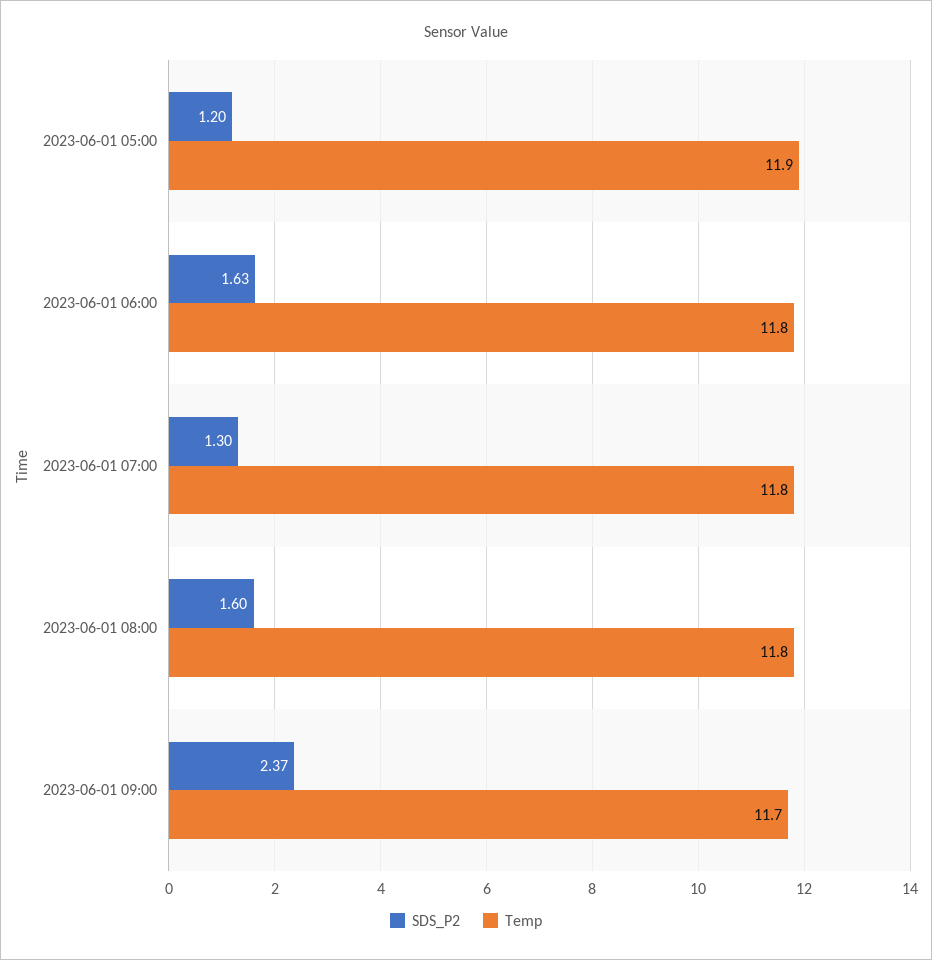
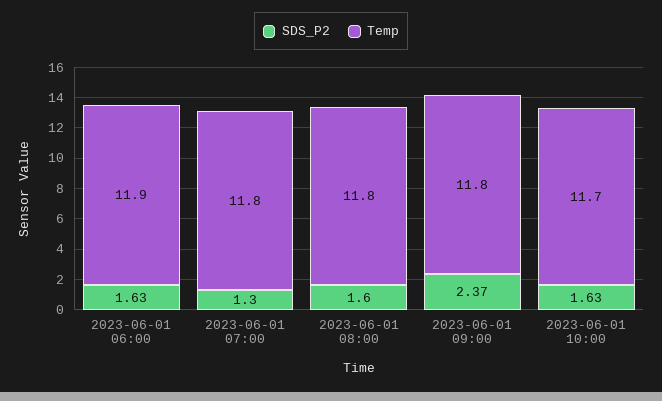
SDS_P2, 2023-06-01 05:00: 1.2 -> none
Temp, 2023-06-01 05:00: 11.9 -> none
Temp, 2023-06-01 06:00: 11.8 -> 11.9
Temp, 2023-06-01 09:00: 11.7 -> 11.8
SDS_P2, 2023-06-01 10:00: none -> 1.63
Temp, 2023-06-01 10:00: none -> 11.7

